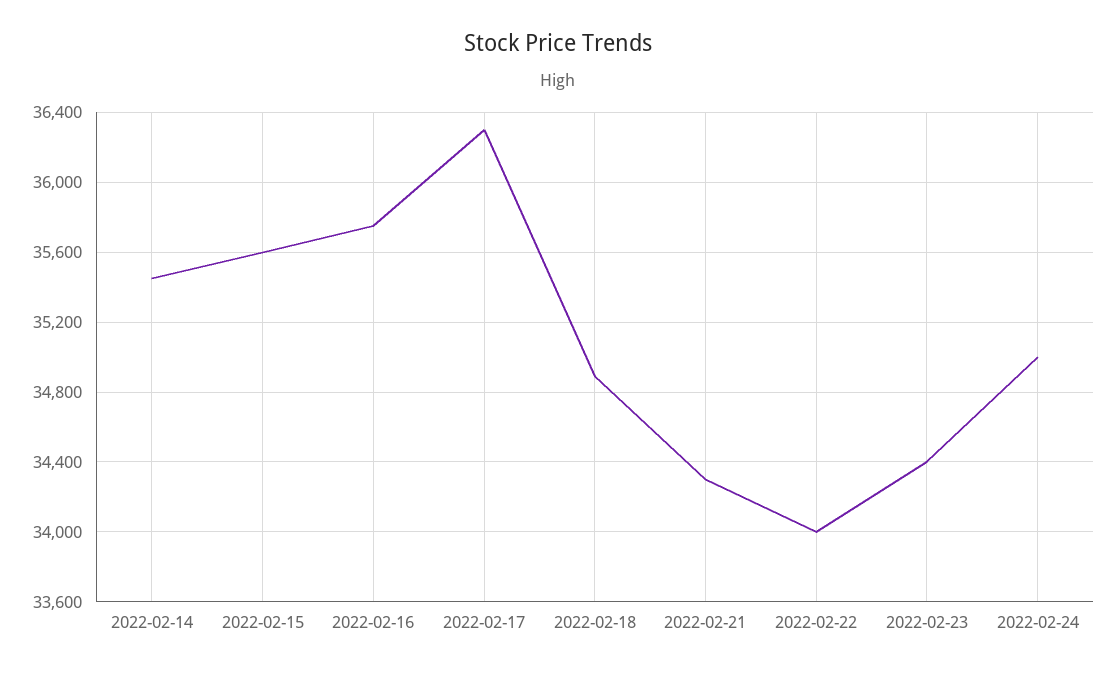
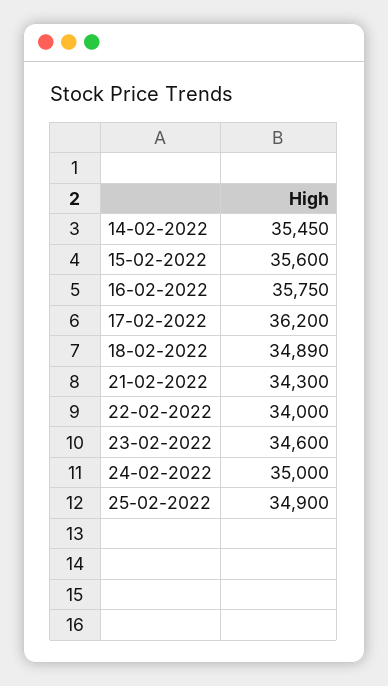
2022-02-17: 36300 -> 36200
2022-02-23: 34400 -> 34600
25-02-2022: none -> 34900

